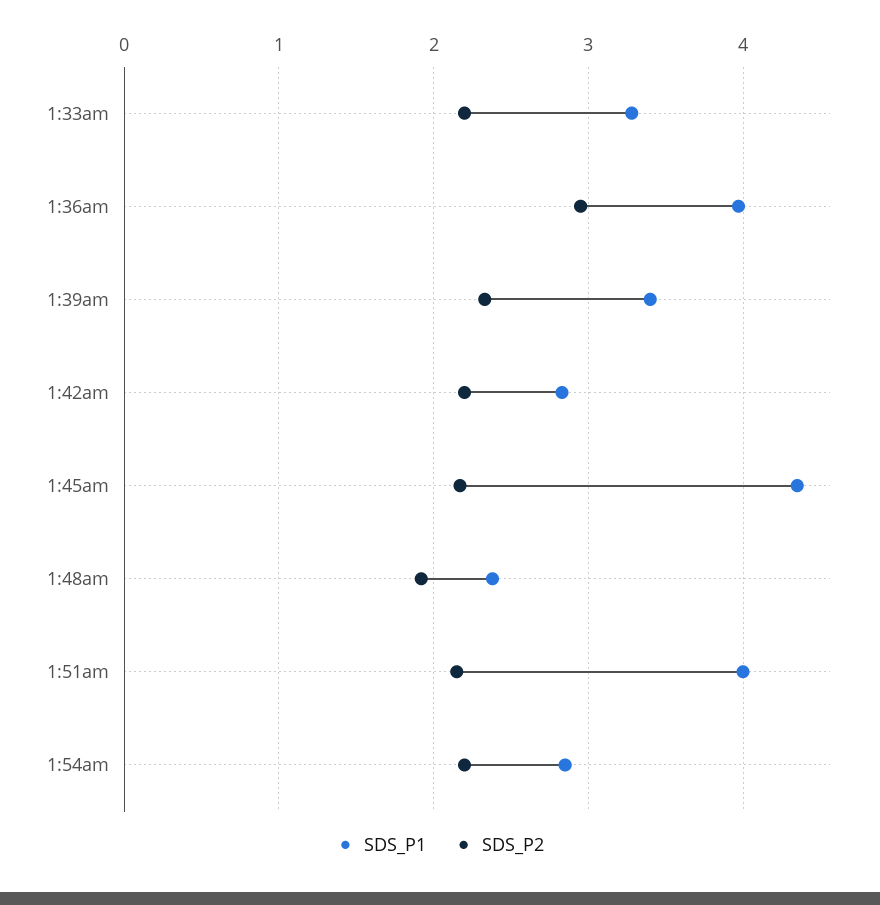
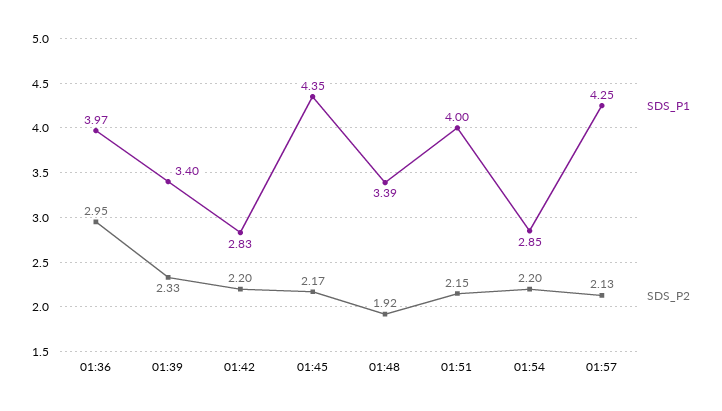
SDS_P1, 1:33am: 3.3 -> none
SDS_P2, 1:33am: 2.2 -> none
SDS_P1, 1:48am: 2.4 -> 3.39
SDS_P1, 01:57: none -> 4.25
SDS_P2, 01:57: none -> 2.13

